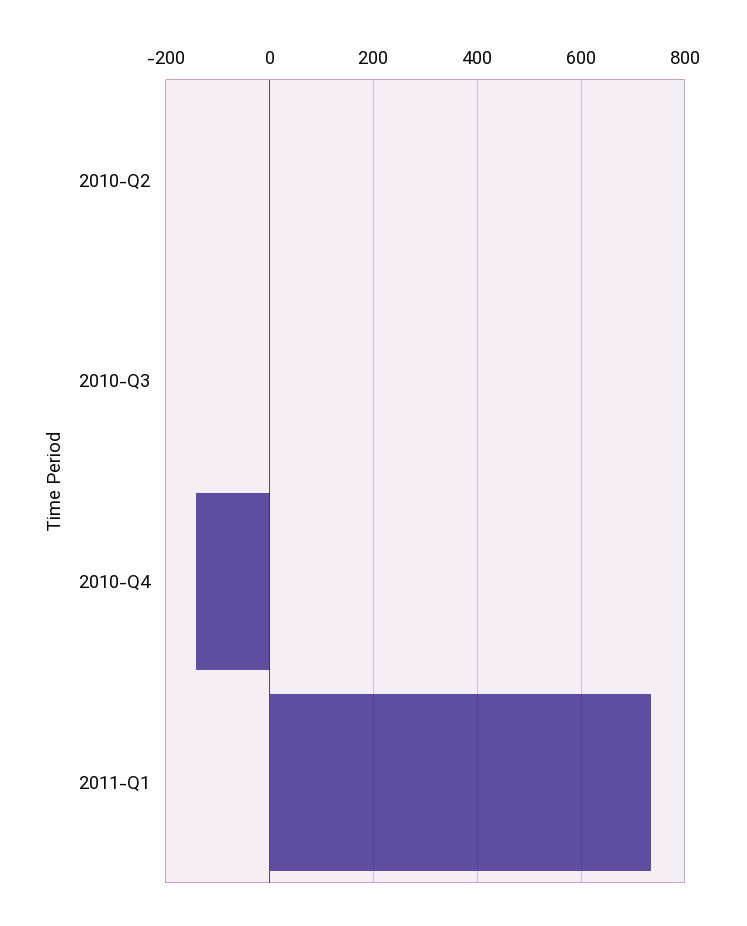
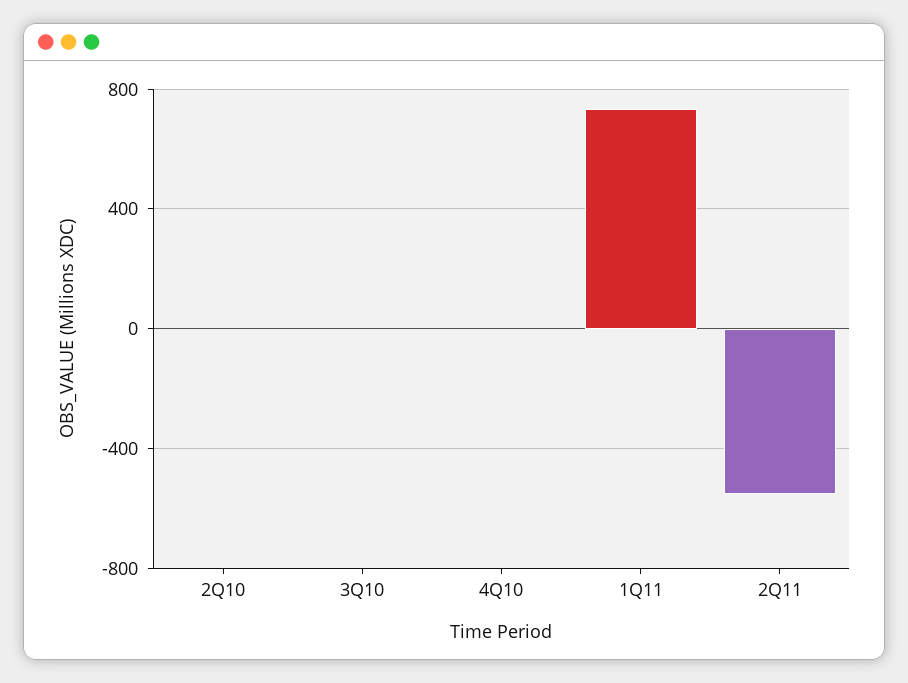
2010-Q4: -140 -> 0
2Q11: none -> -550

